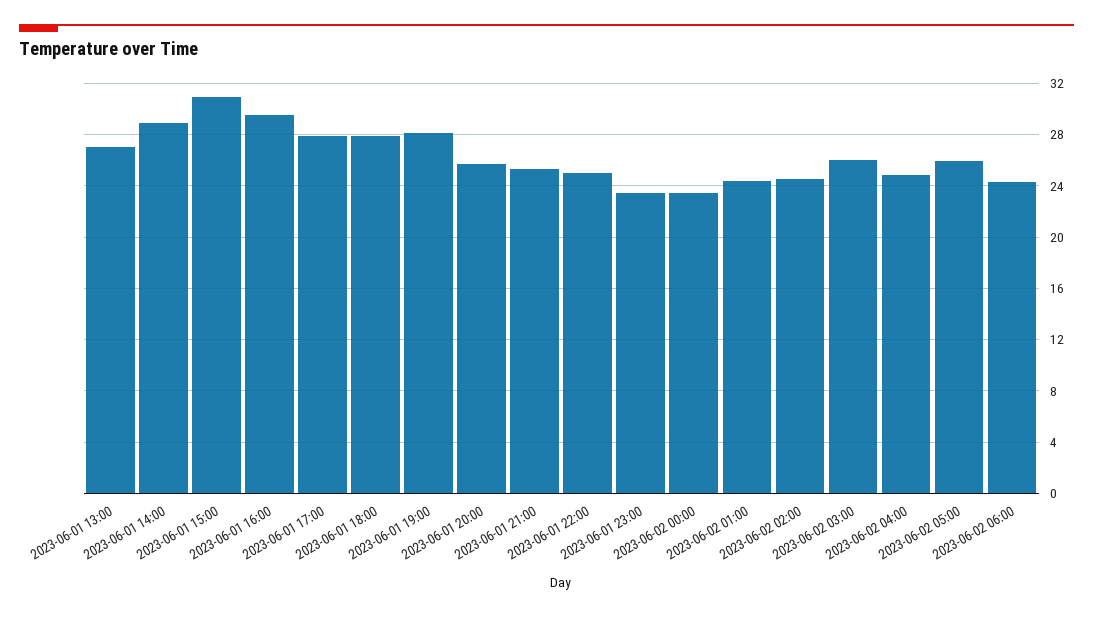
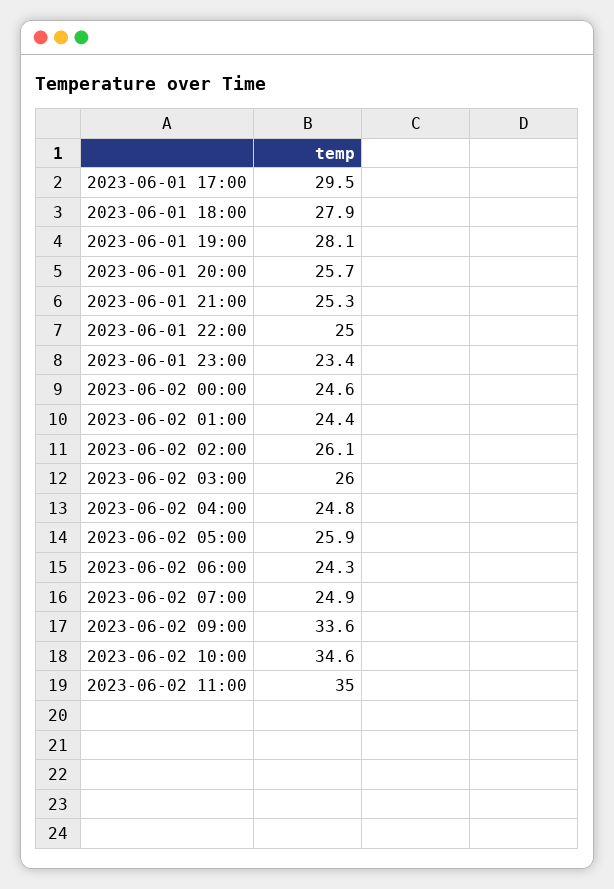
2023-06-01 13:00: 27 -> none
2023-06-01 14:00: 29 -> none
2023-06-01 15:00: 31 -> none
2023-06-01 16:00: 29.5 -> none
2023-06-01 17:00: 28 -> 29.5
2023-06-02 00:00: 23.5 -> 24.6
2023-06-02 02:00: 24.5 -> 26.1
2023-06-02 07:00: none -> 24.9
2023-06-02 09:00: none -> 33.6
2023-06-02 10:00: none -> 34.6
2023-06-02 11:00: none -> 35

